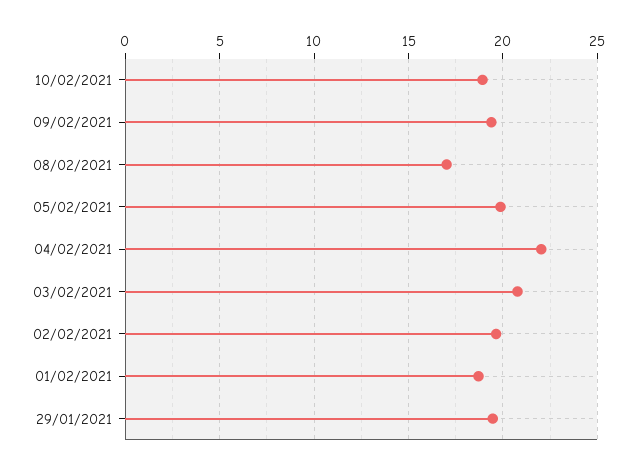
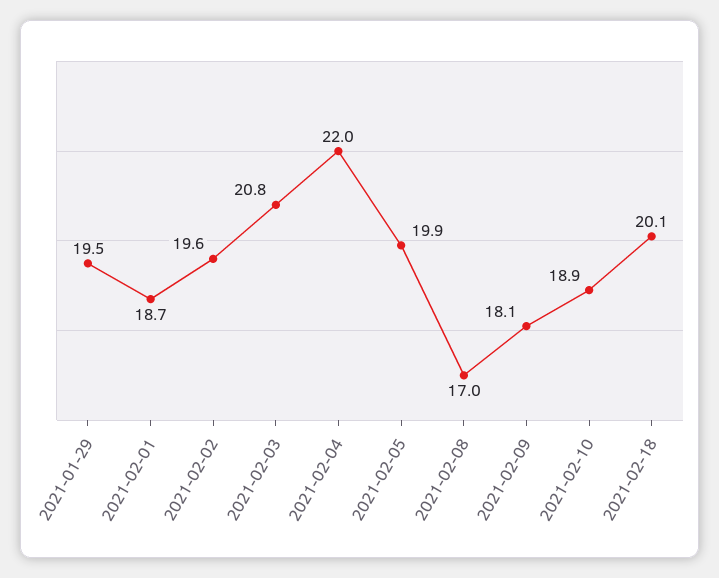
09/02/2021: 19.5 -> 18.1
2021-02-18: none -> 20.1

